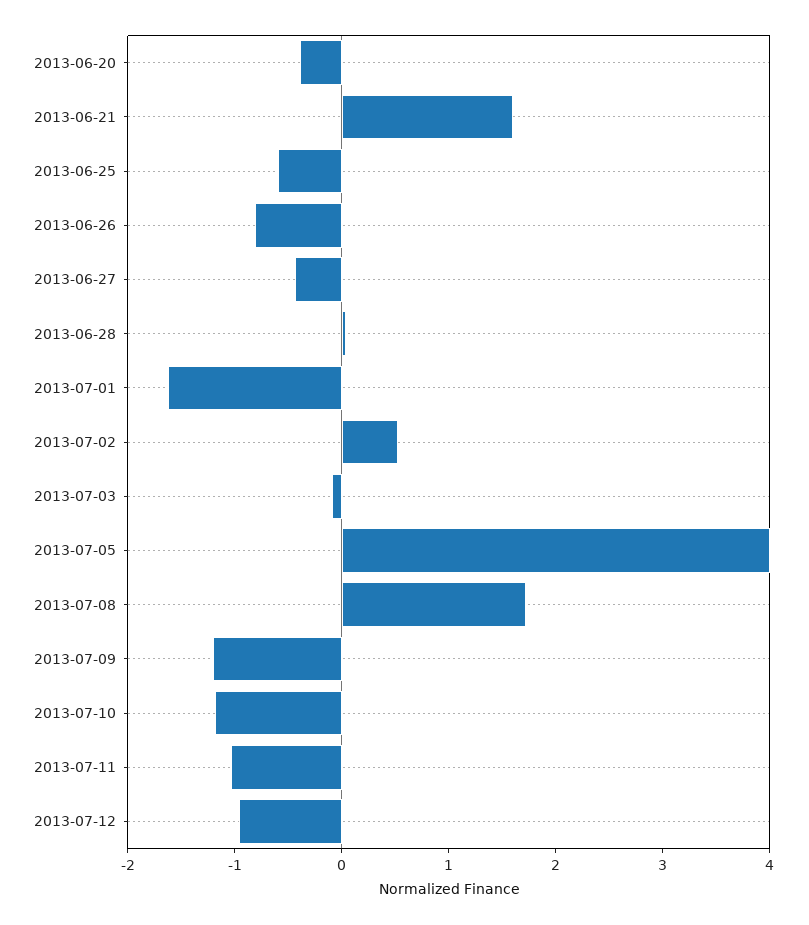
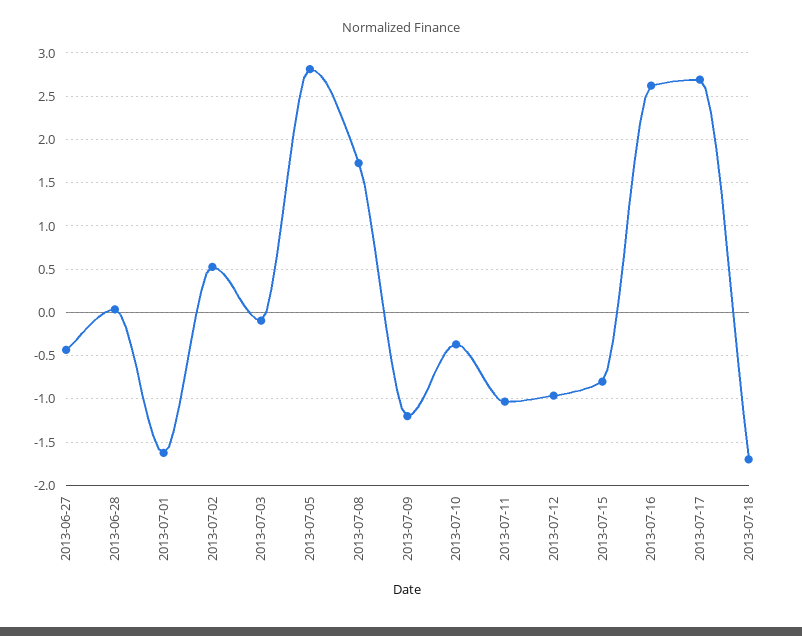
2013-06-20: -0.4 -> none
2013-06-21: 1.6 -> none
2013-06-25: -0.6 -> none
2013-06-26: -0.8 -> none
2013-07-05: 4 -> 2.8
2013-07-10: -1.2 -> -0.4
2013-07-15: none -> -0.8
2013-07-16: none -> 2.6
2013-07-17: none -> 2.7
2013-07-18: none -> -1.7

